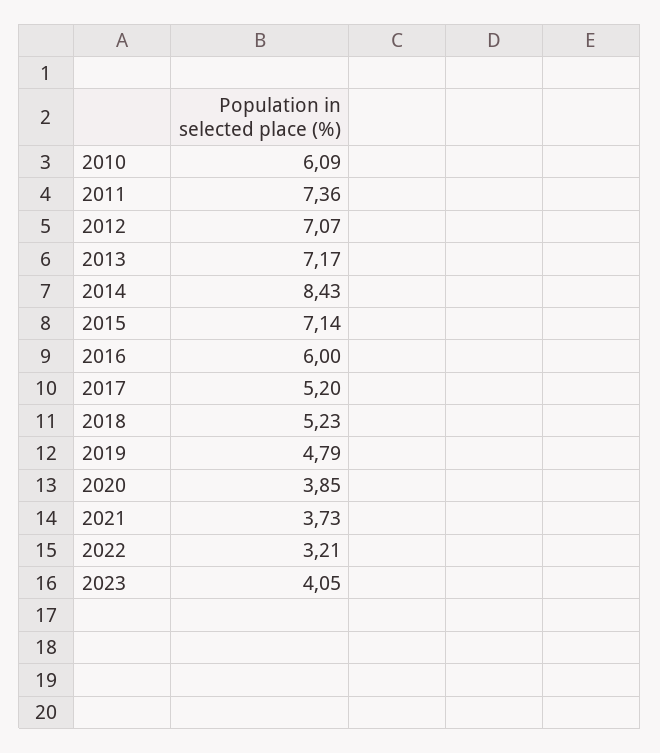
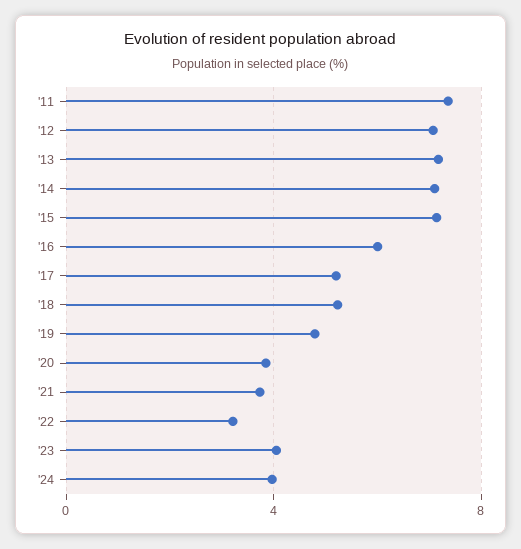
2010: 6.09 -> none
2014: 8.43 -> 7
'24: none -> 4

